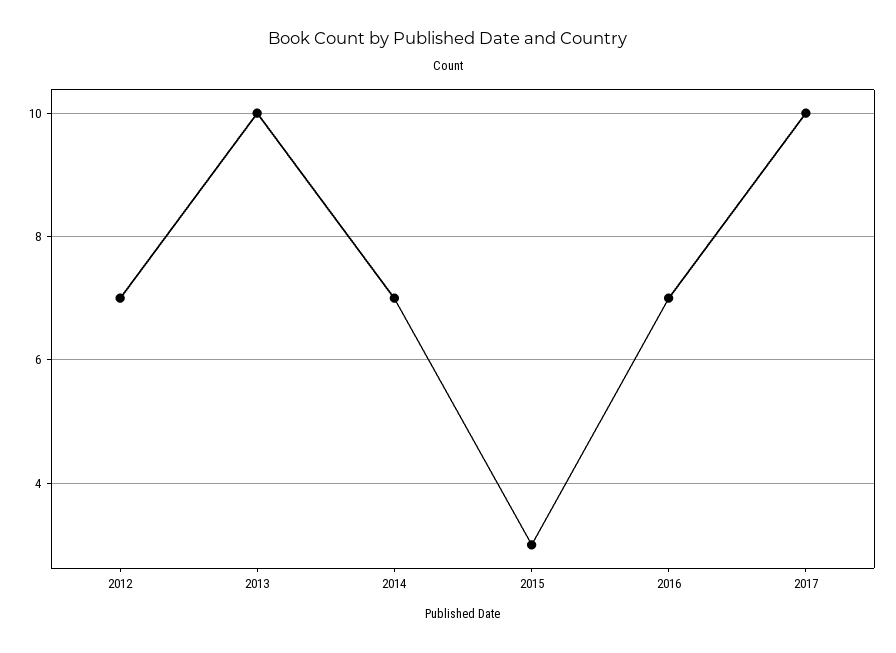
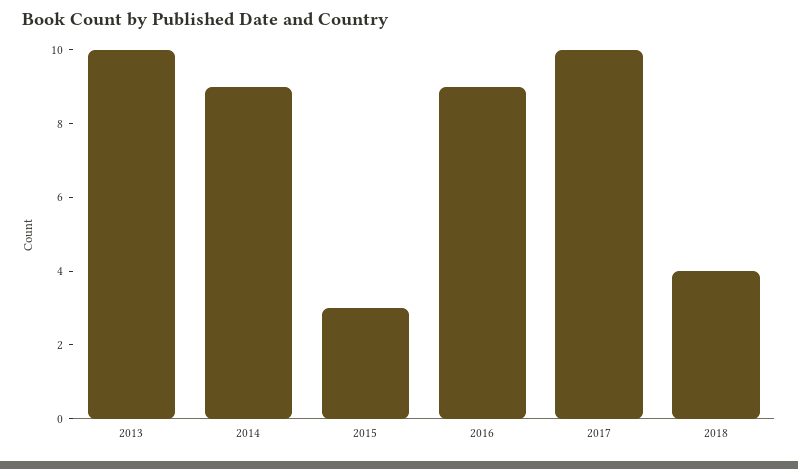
2012: 7 -> none
2014: 7 -> 9
2016: 7 -> 9
2018: none -> 4

